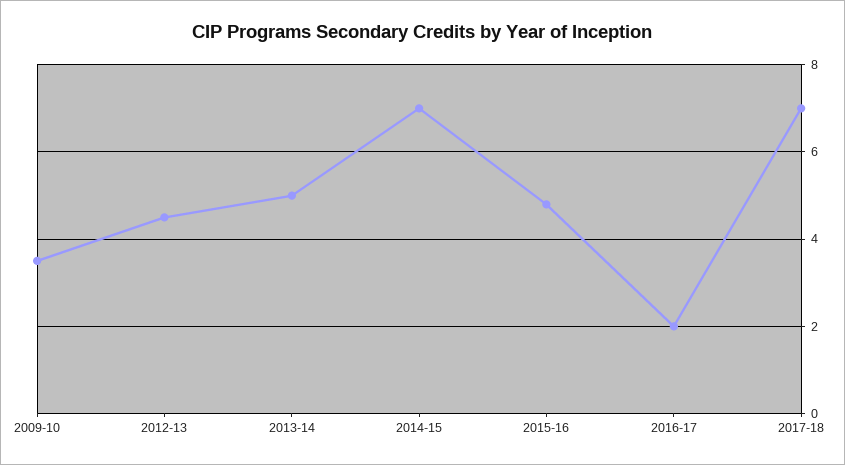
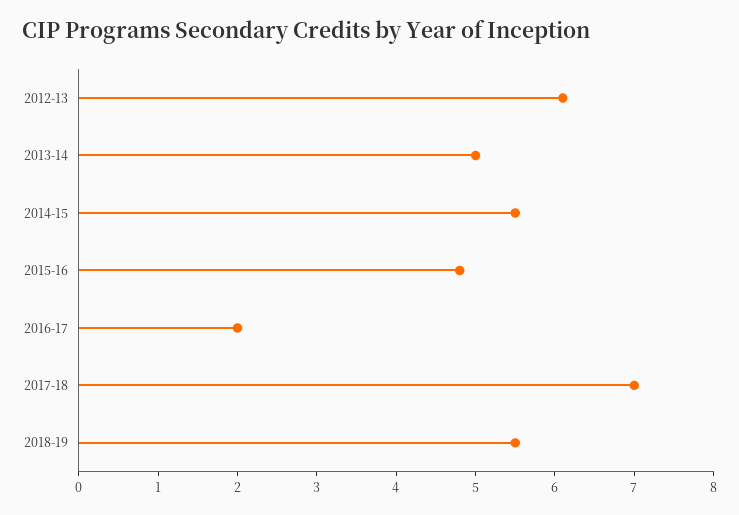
2009-10: 3.5 -> none
2012-13: 4.5 -> 6
2014-15: 7 -> 5.5
2018-19: none -> 5.5

